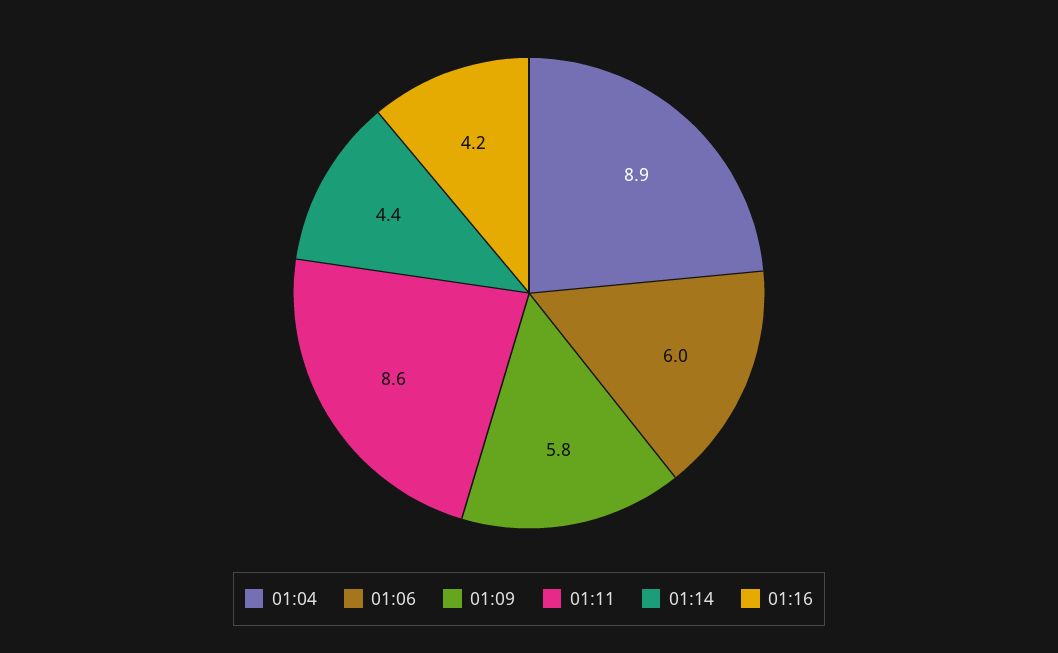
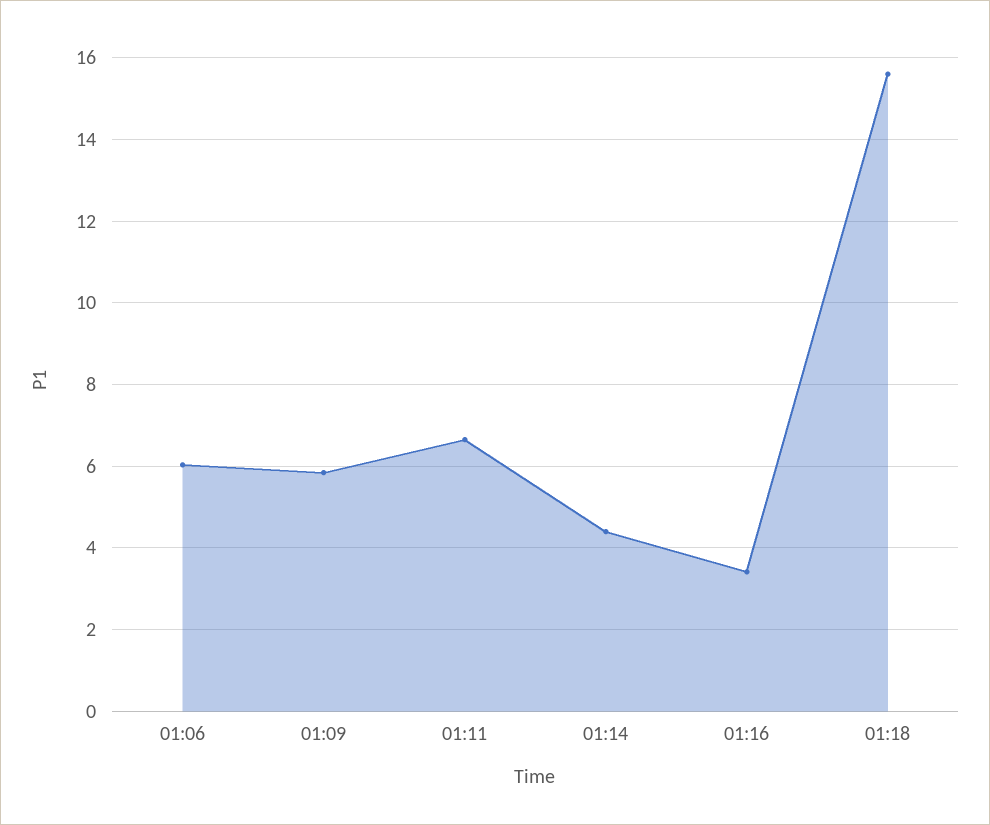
01:04: 8.9 -> none
01:11: 8.6 -> 6.6
01:16: 4.2 -> 3.4
01:18: none -> 15.6

